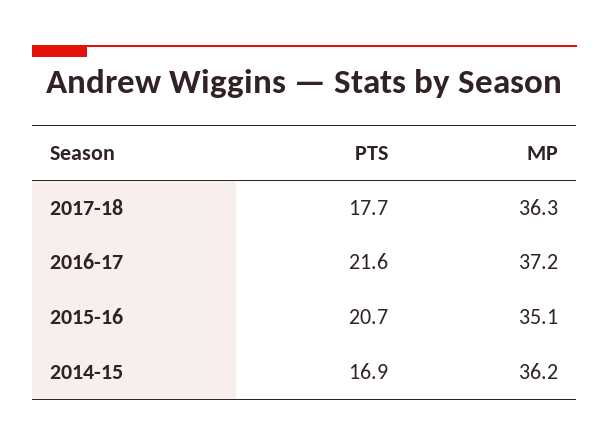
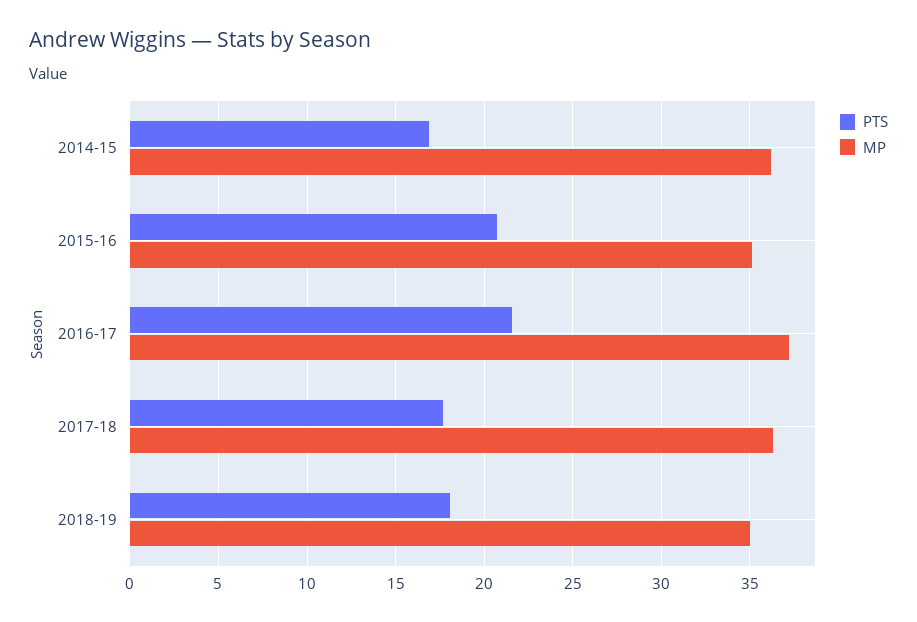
PTS, 2018-19: none -> 18
MP, 2018-19: none -> 35

